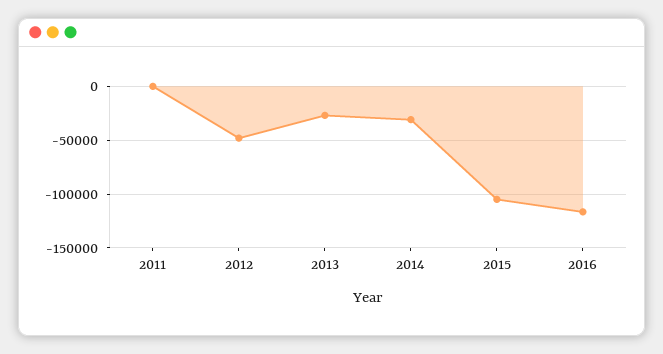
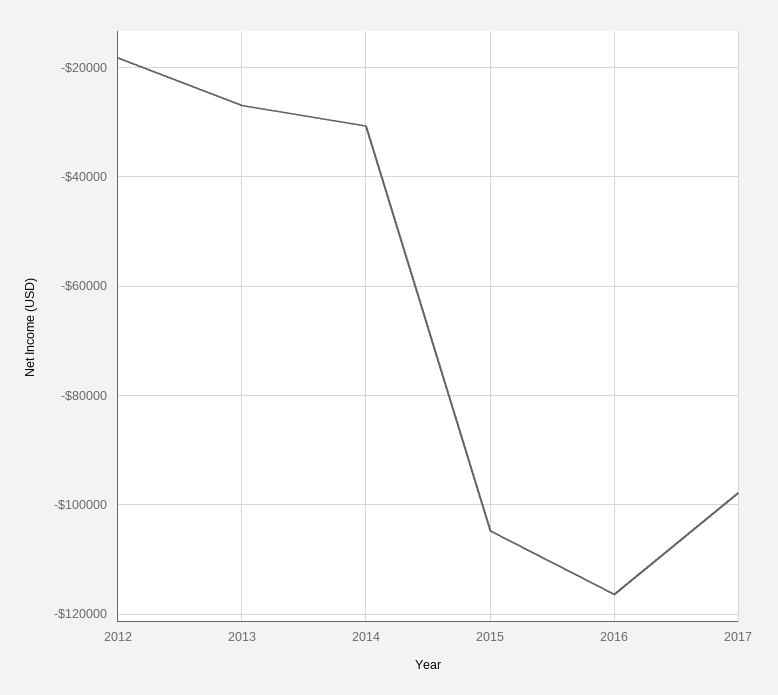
2011: 0 -> none
2012: -50000 -> -18000
2017: none -> -98000

